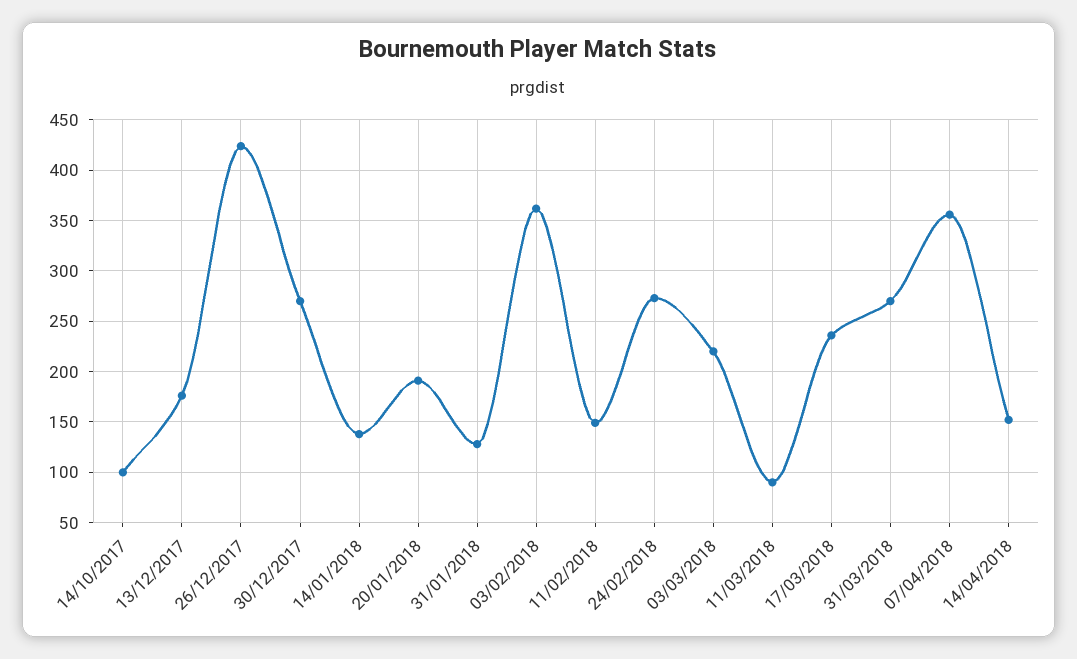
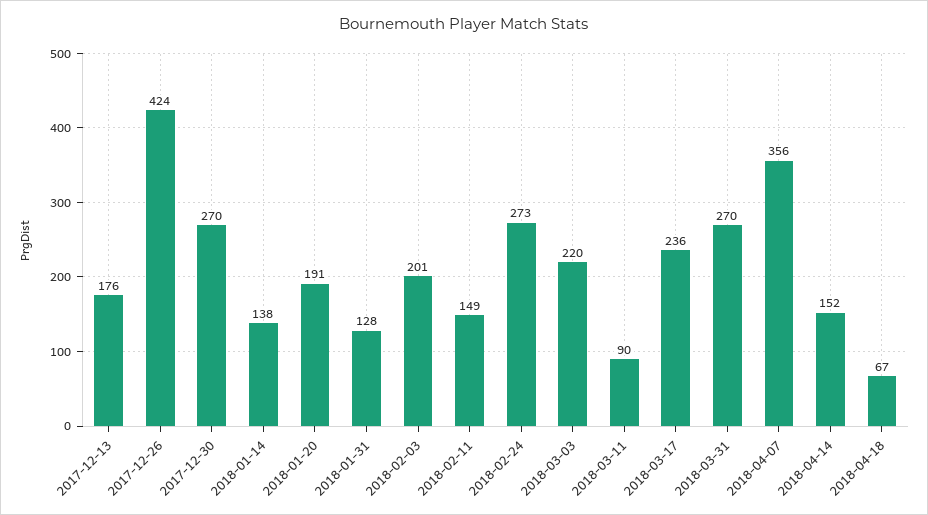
14/10/2017: 100 -> none
03/02/2018: 360 -> 201
2018-04-18: none -> 67

